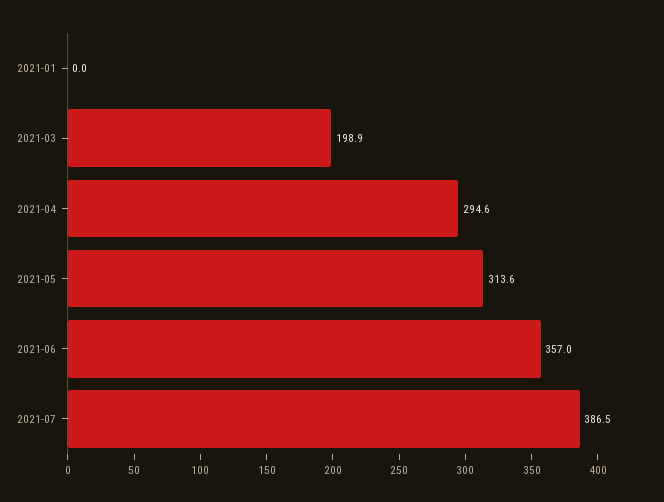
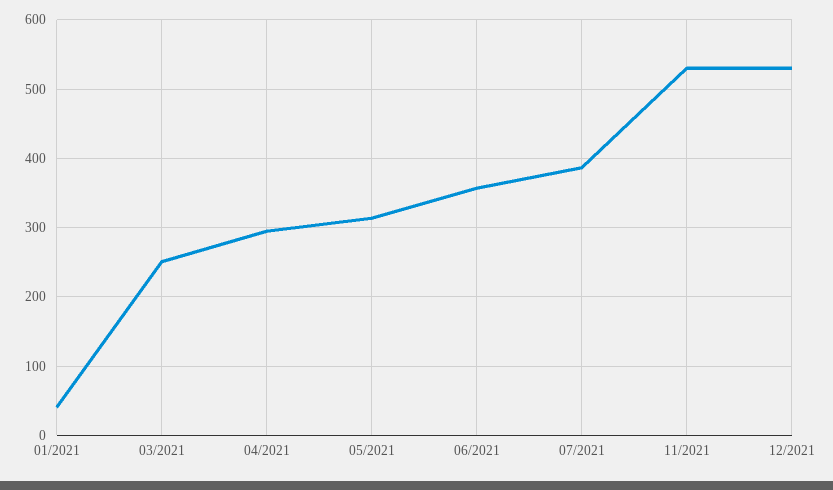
2021-01: 0 -> 40
2021-03: 198.9 -> 250
11/2021: none -> 530
12/2021: none -> 530

